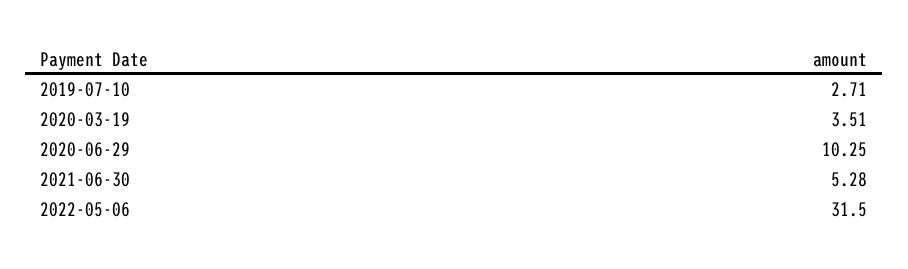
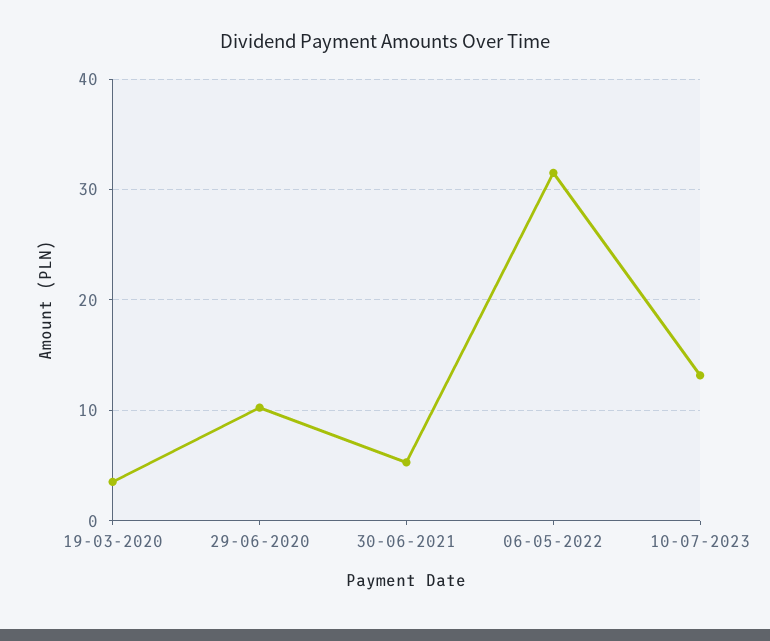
2019-07-10: 2.71 -> none
10-07-2023: none -> 13

